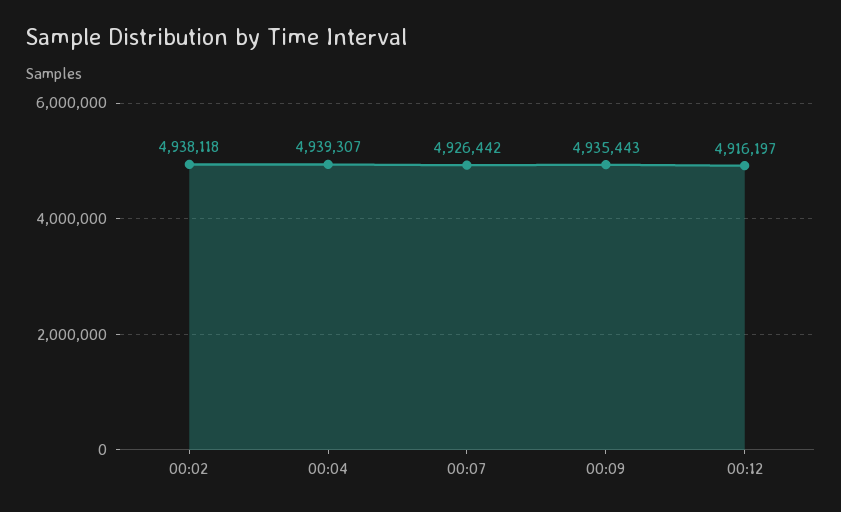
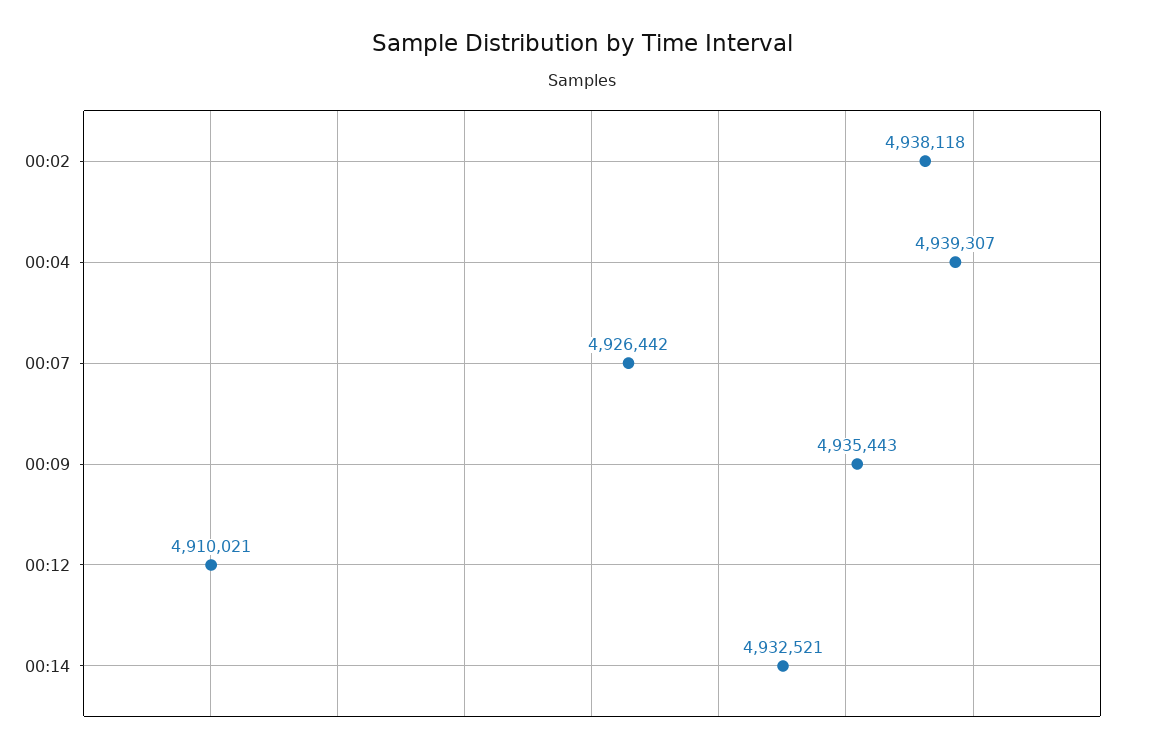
00:12: 4916197 -> 4910021
00:14: none -> 4932521

